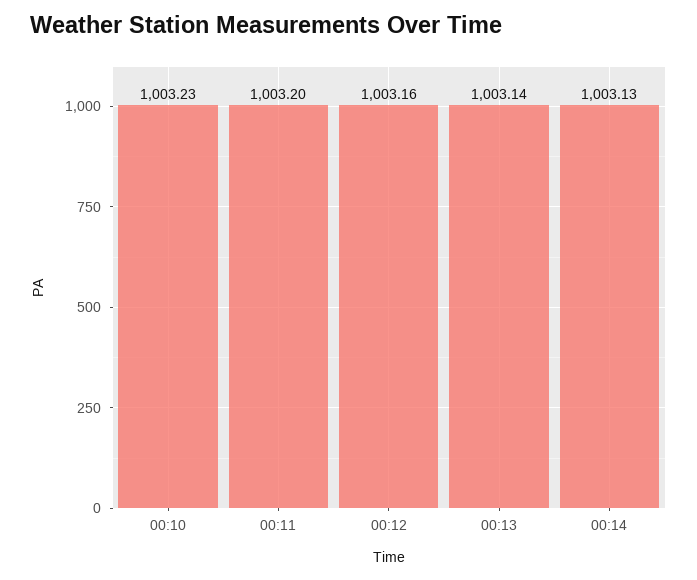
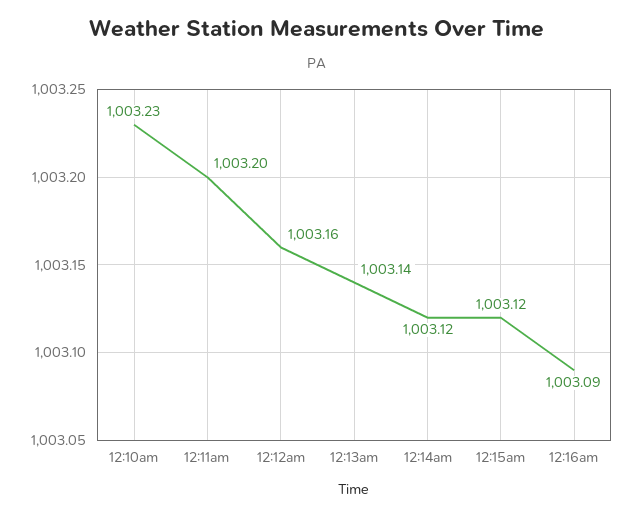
00:14: 1003.13 -> 1003.12
12:15am: none -> 1003.12
12:16am: none -> 1003.09

